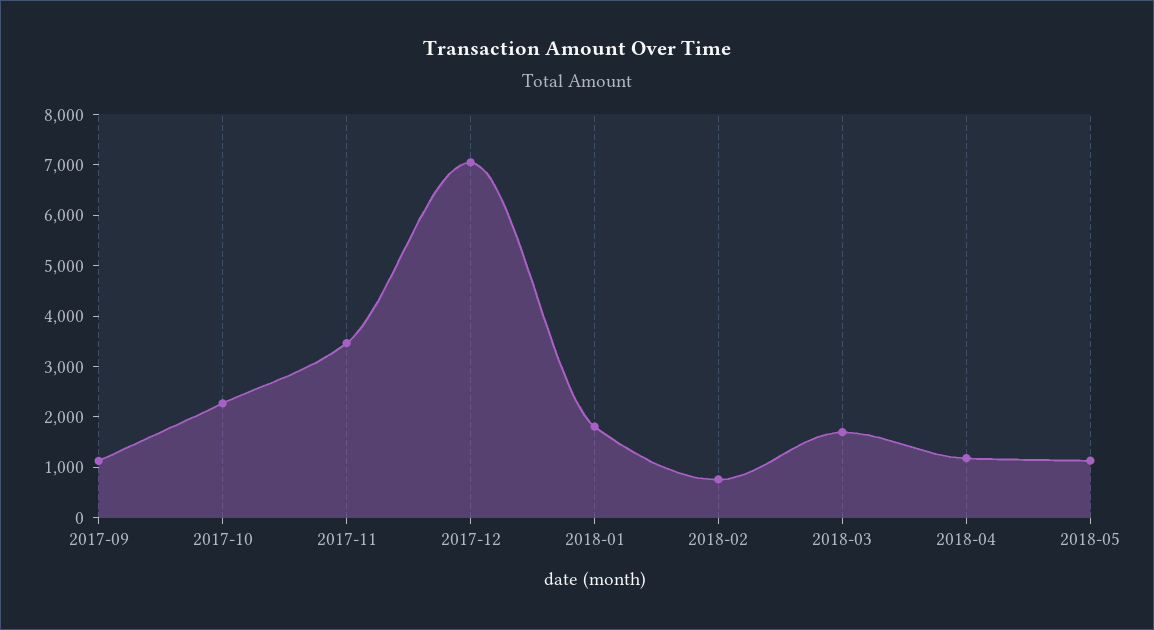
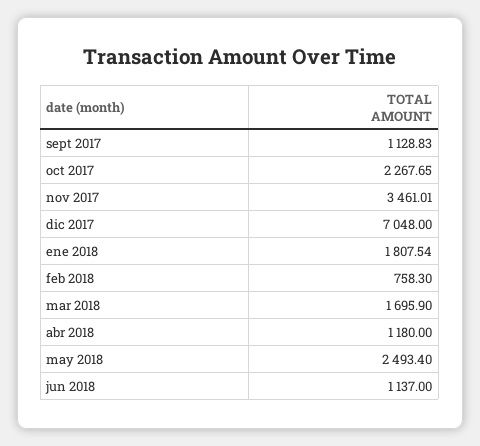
2018-05: 1200 -> 2493.4
jun 2018: none -> 1137

